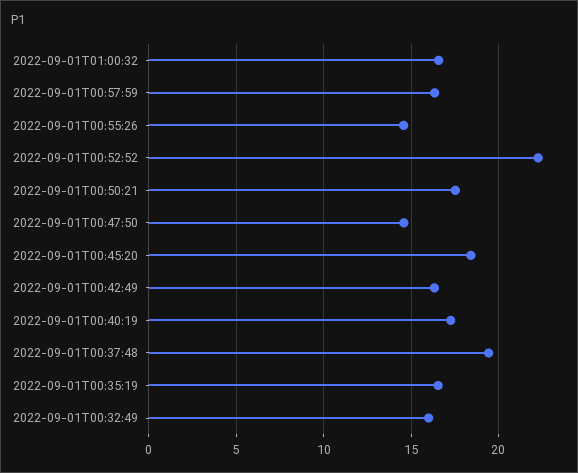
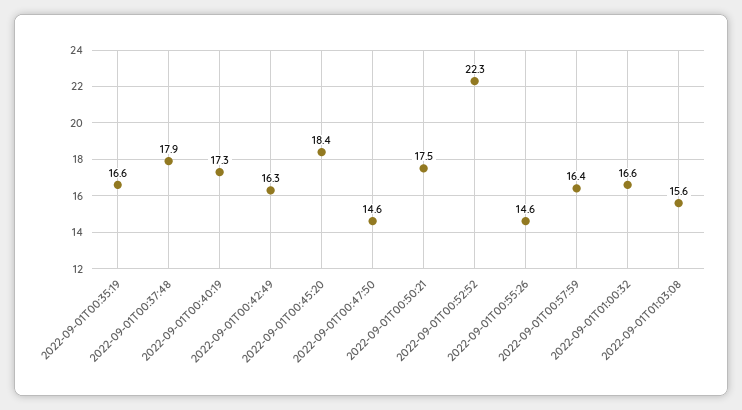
2022-09-01T00:37:48: 19.5 -> 17.9
2022-09-01T00:32:49: 16 -> none
2022-09-01T01:03:08: none -> 15.6

